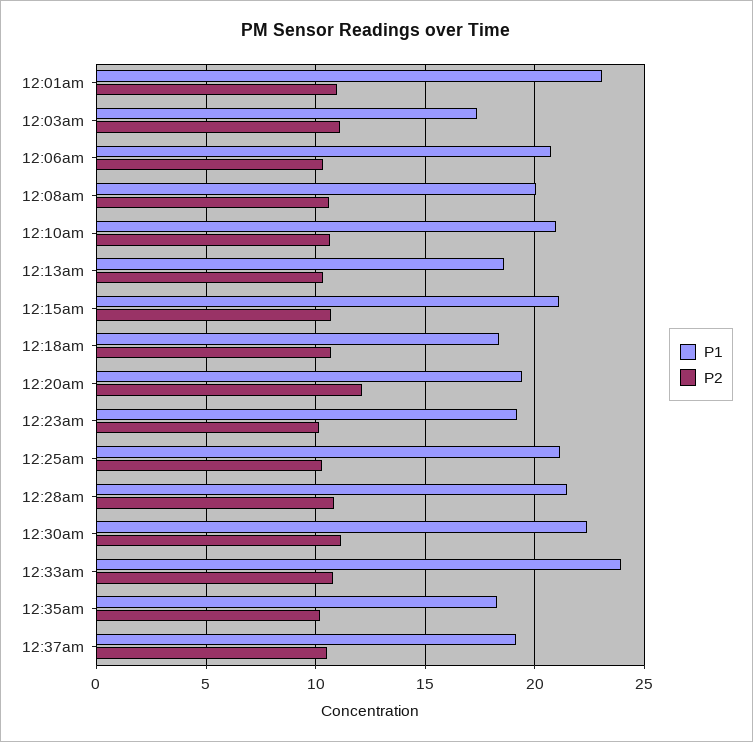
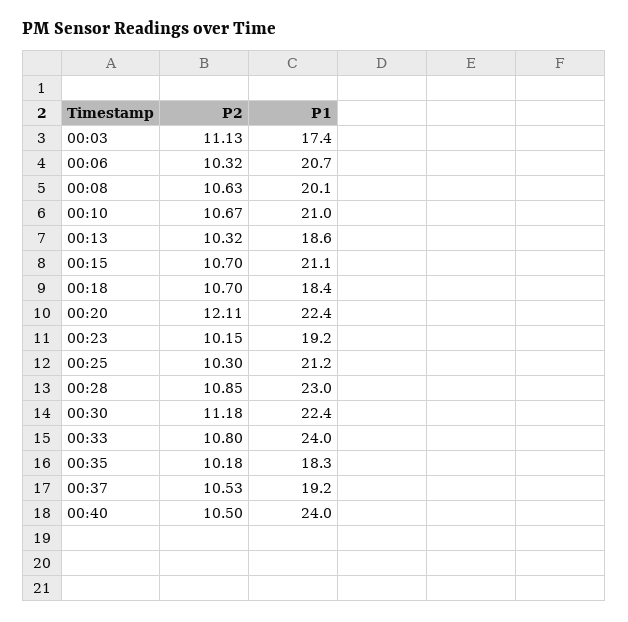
P1, 12:01am: 23 -> none
P2, 12:01am: 11 -> none
P1, 12:20am: 19.5 -> 22.4
P1, 12:28am: 21.5 -> 23
P2, 00:40: none -> 10.5
P1, 00:40: none -> 24

